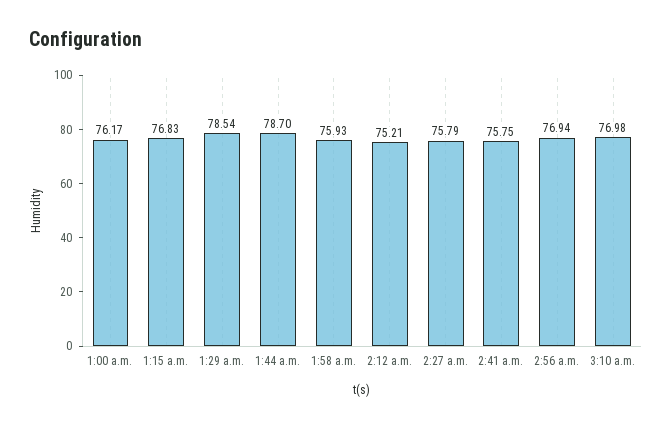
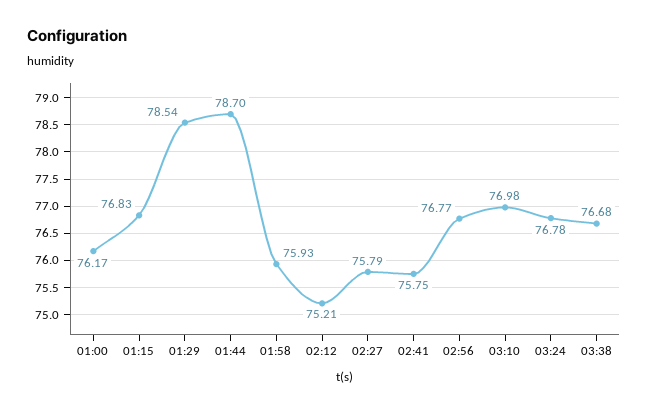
2:56 a.m.: 76.94 -> 76.77
03:24: none -> 76.78
03:38: none -> 76.68

